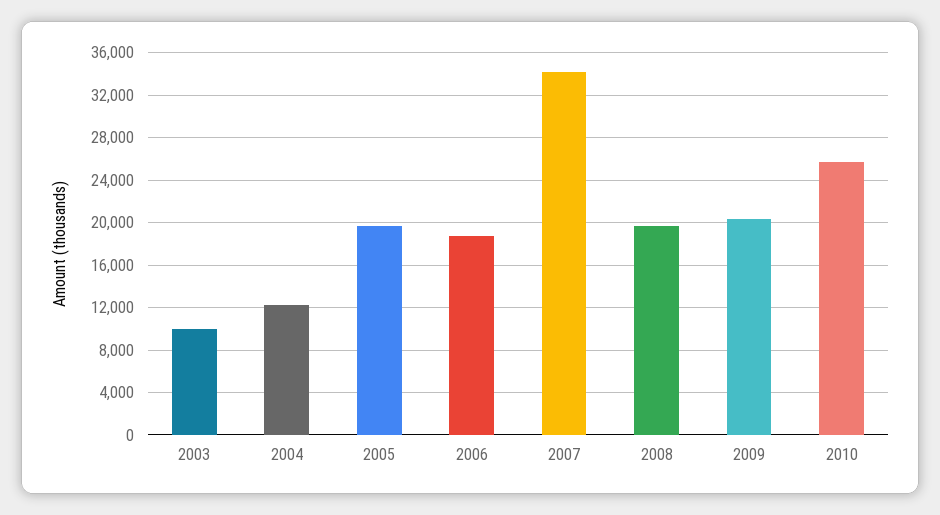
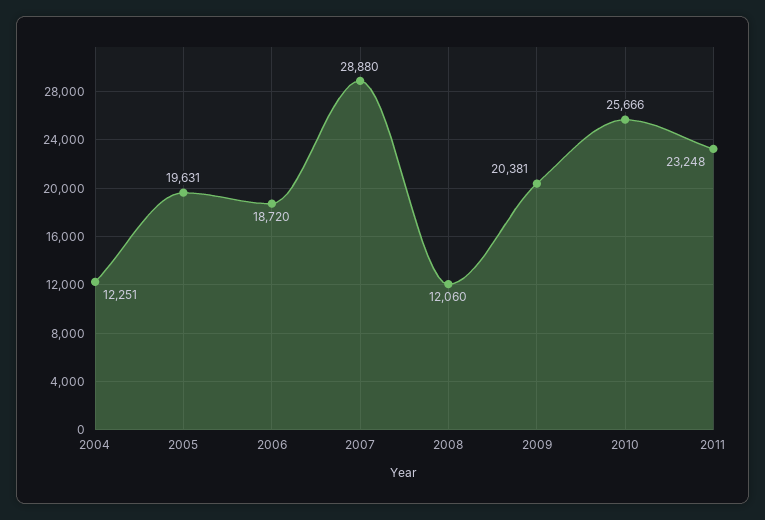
2003: 10000 -> none
2007: 34000 -> 28880
2008: 20000 -> 12060
2011: none -> 23248

